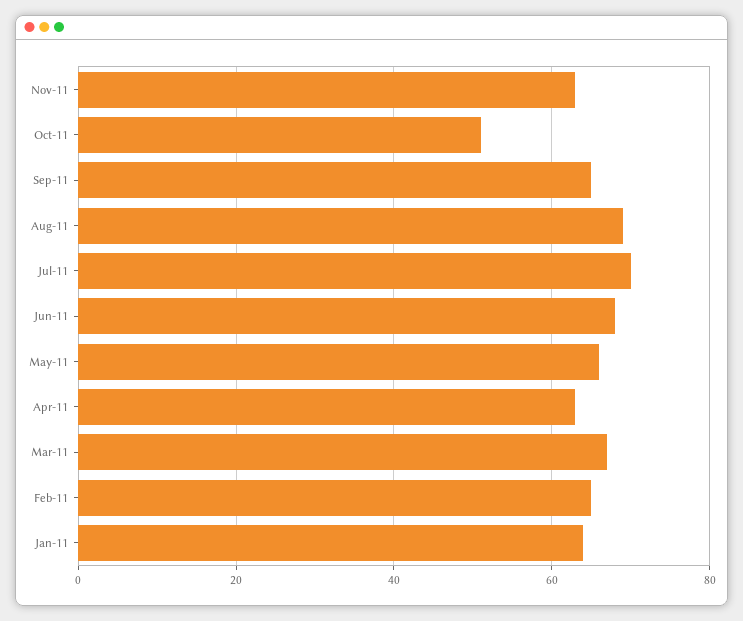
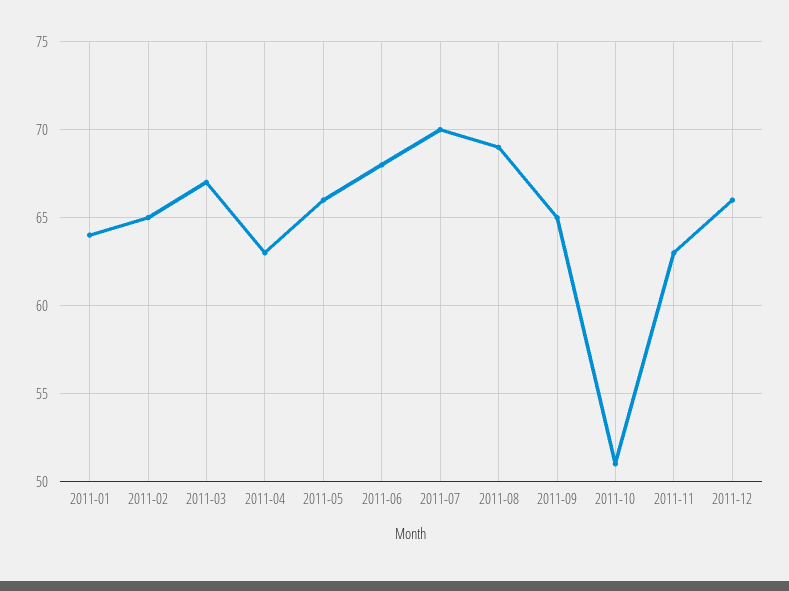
2011-12: none -> 66

